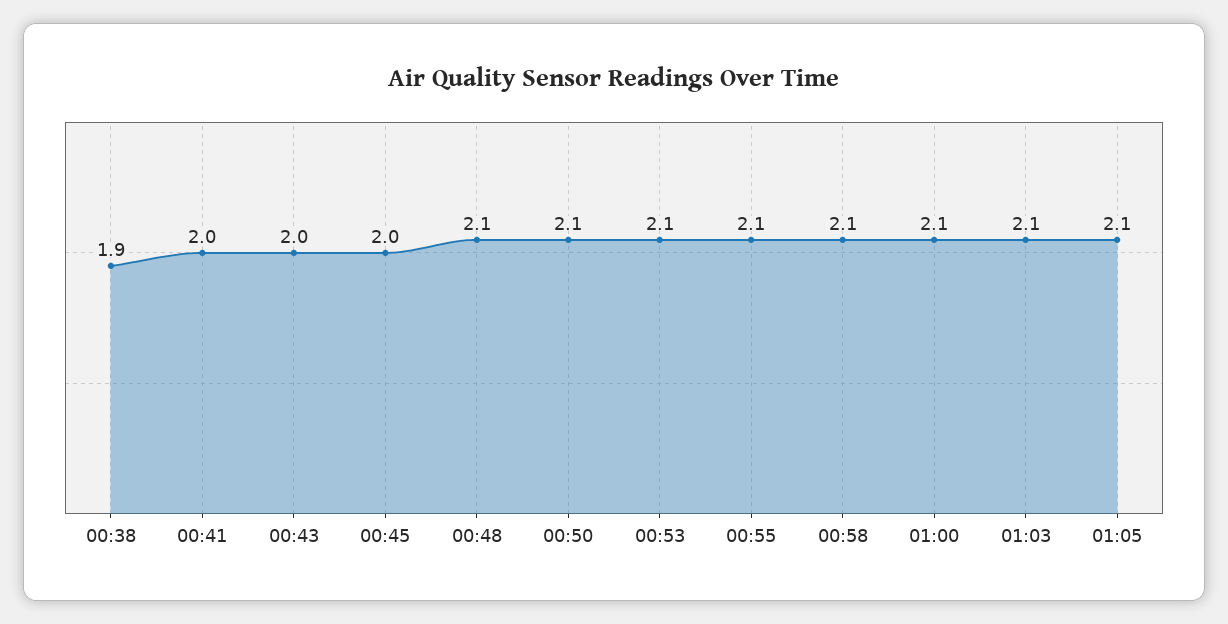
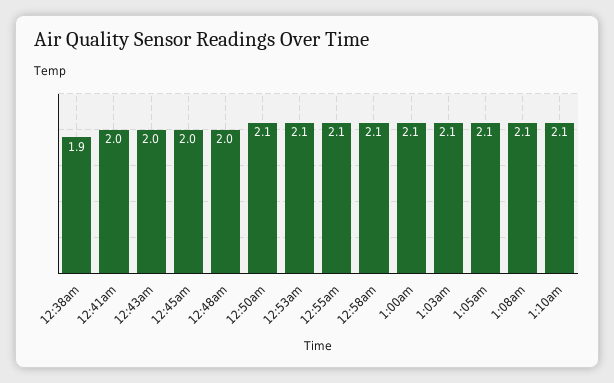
00:48: 2.1 -> 2
1:08am: none -> 2.1
1:10am: none -> 2.1

